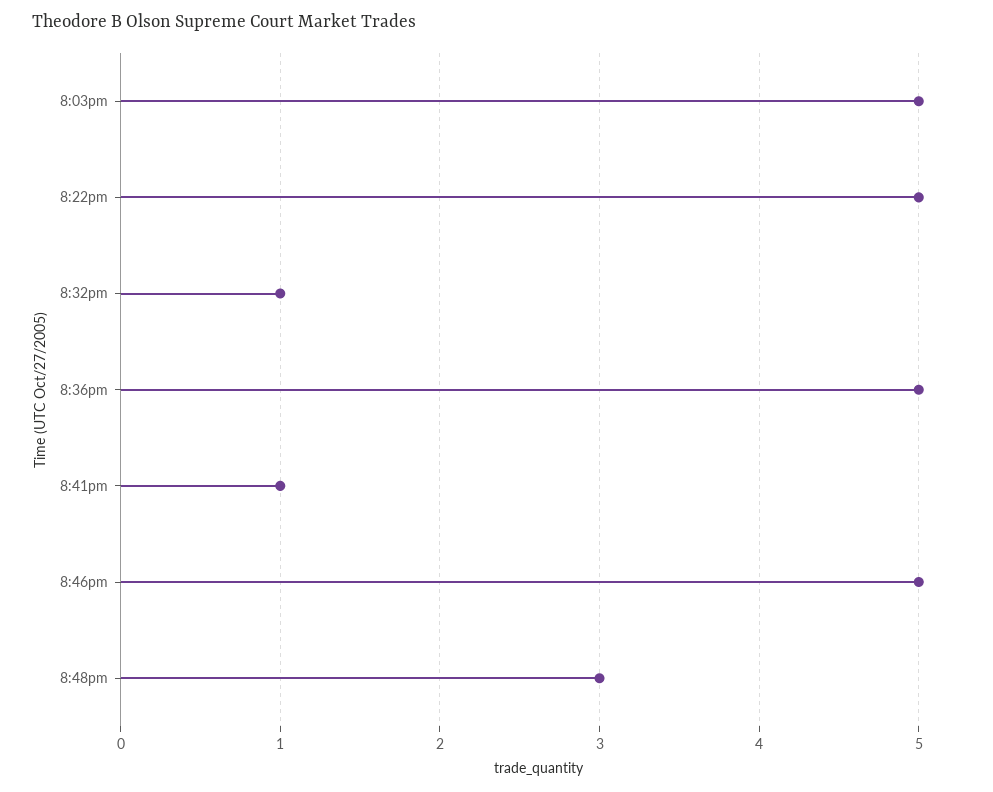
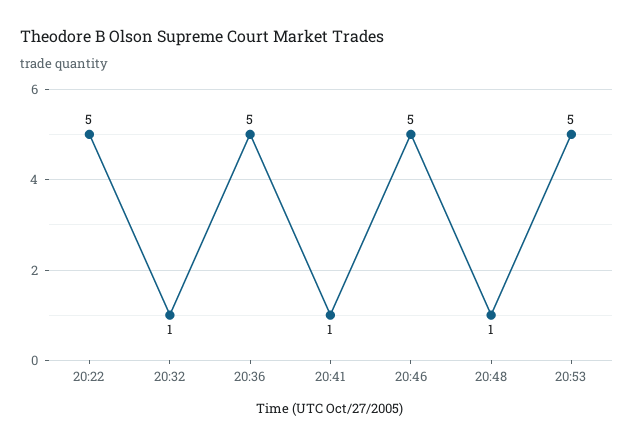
8:03pm: 5 -> none
8:48pm: 3 -> 1
20:53: none -> 5

